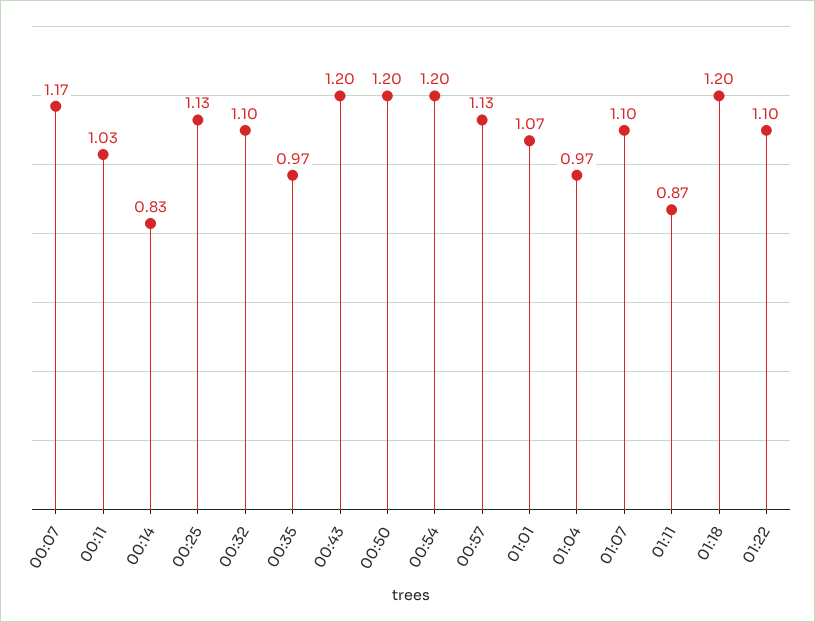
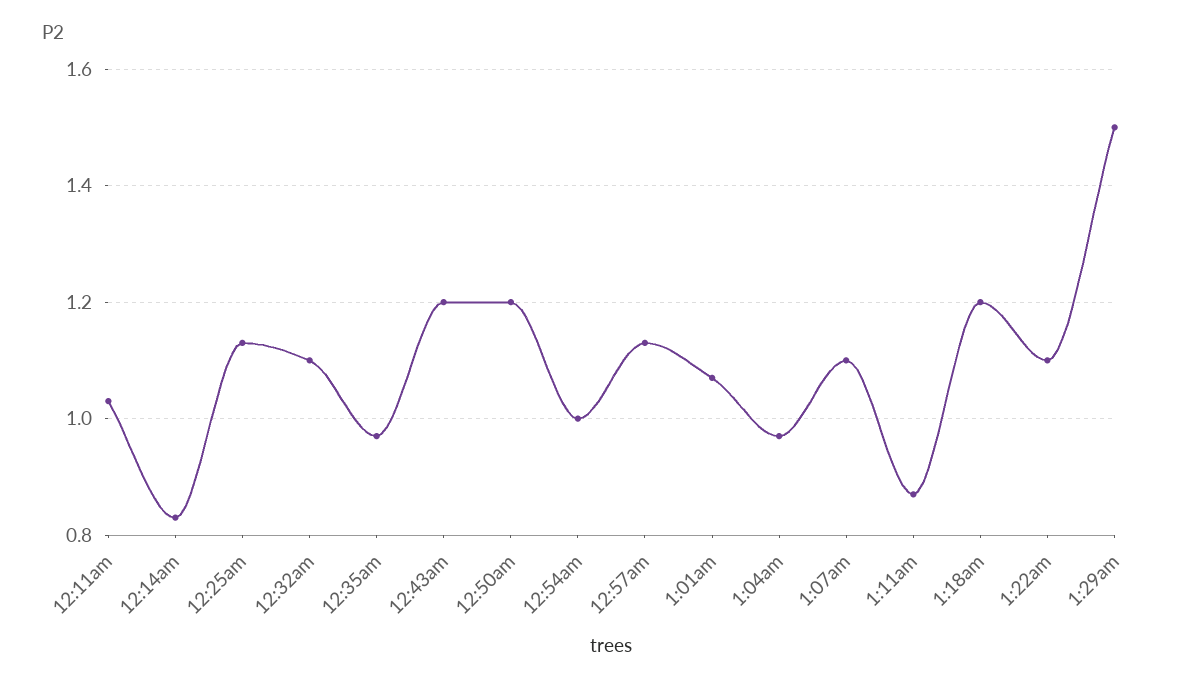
00:07: 1.17 -> none
00:54: 1.2 -> 1
1:29am: none -> 1.5

